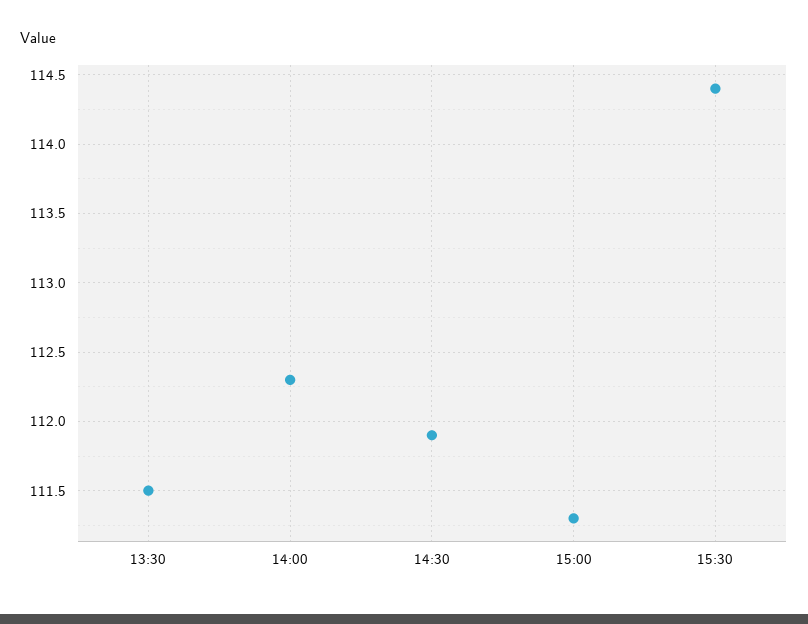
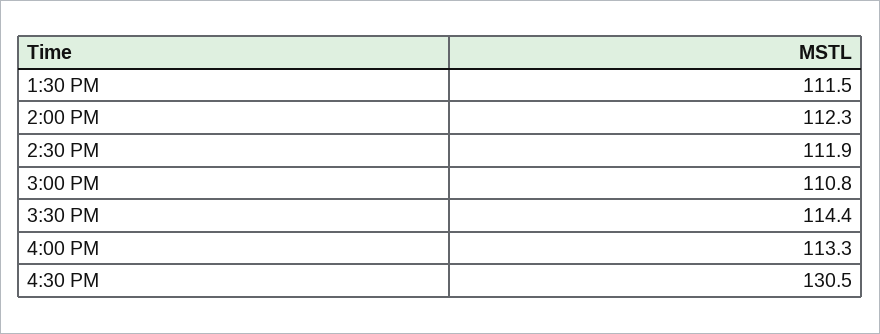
15:00: 111.3 -> 110.8
4:00 PM: none -> 113.3
4:30 PM: none -> 130.5

